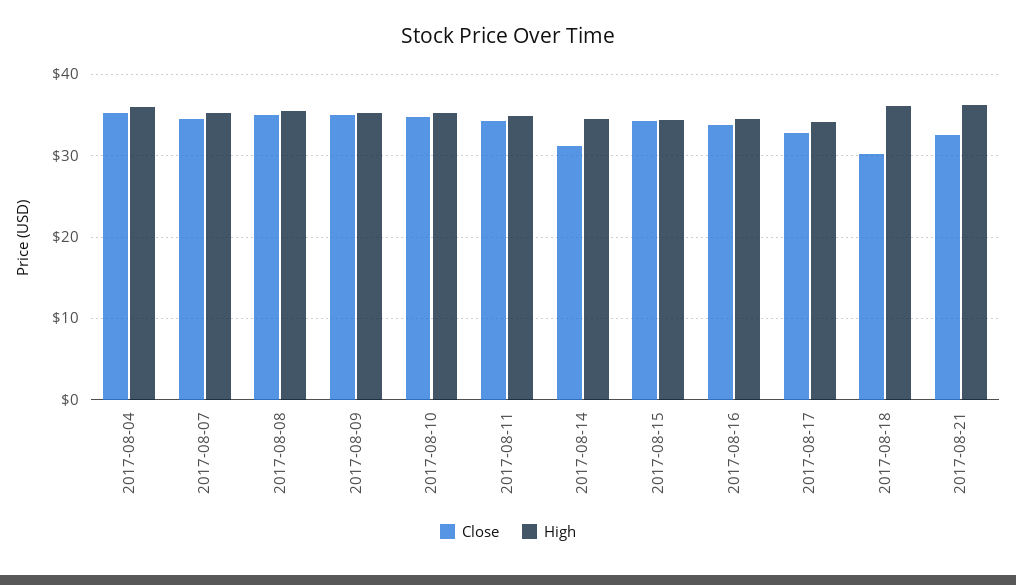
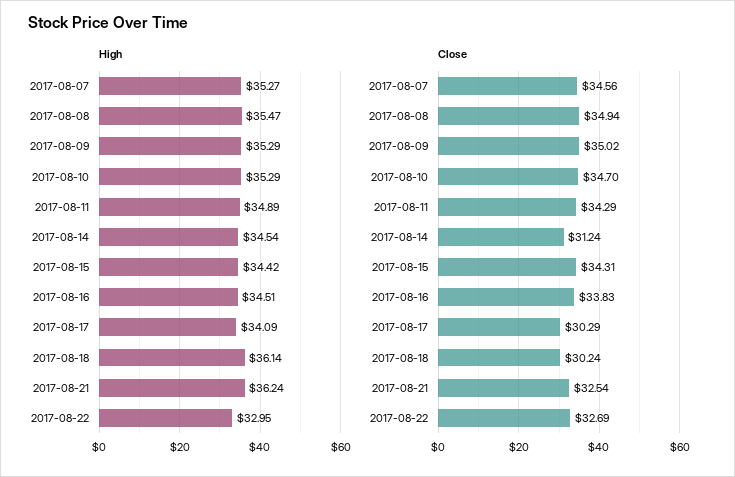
Close, 2017-08-04: 35 -> none
High, 2017-08-04: 36 -> none
Close, 2017-08-17: 33 -> 30.29
High, 2017-08-22: none -> 32.95
Close, 2017-08-22: none -> 32.69

